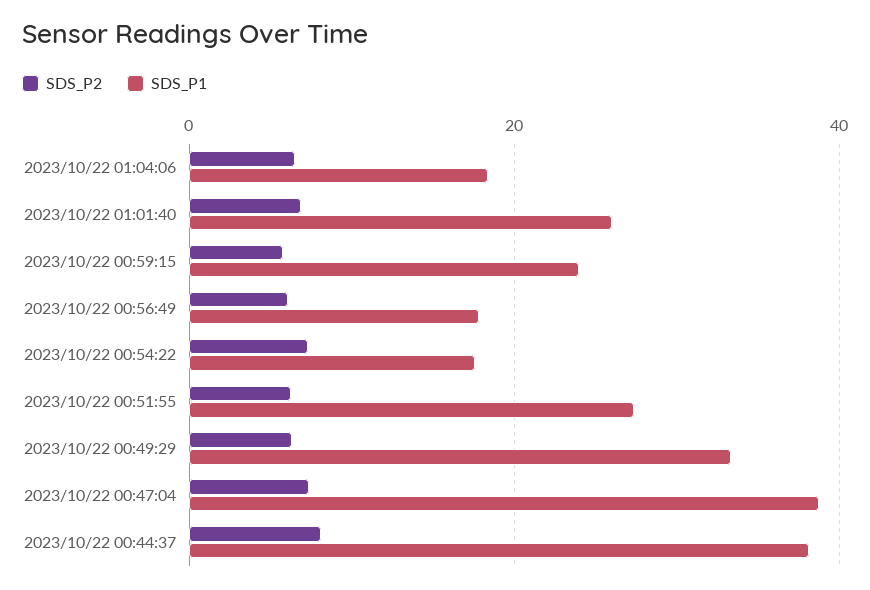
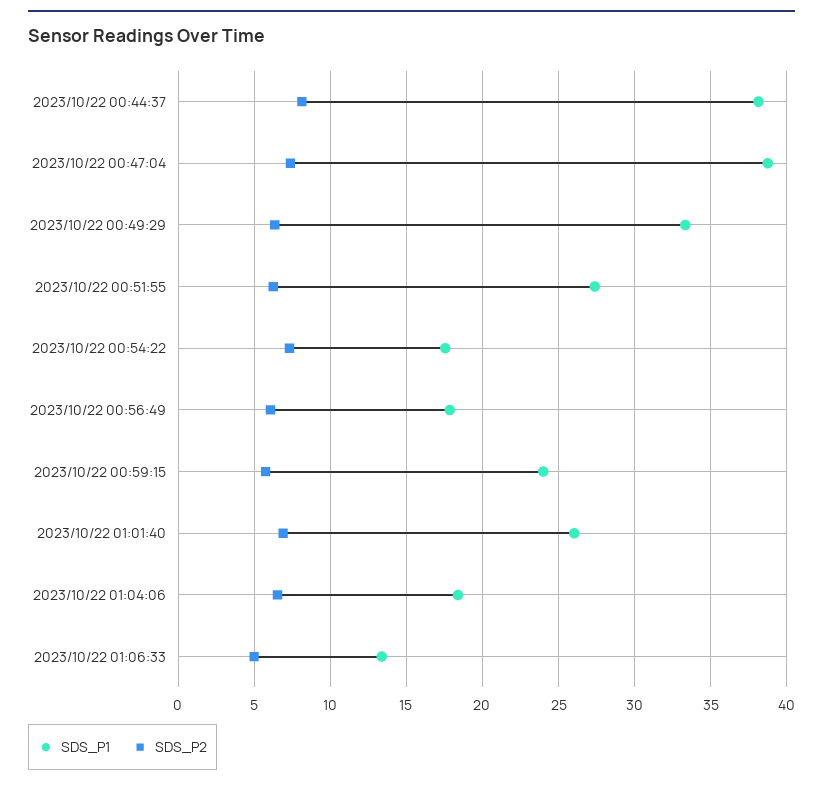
SDS_P1, 2023/10/22 01:06:33: none -> 13.5
SDS_P2, 2023/10/22 01:06:33: none -> 5

